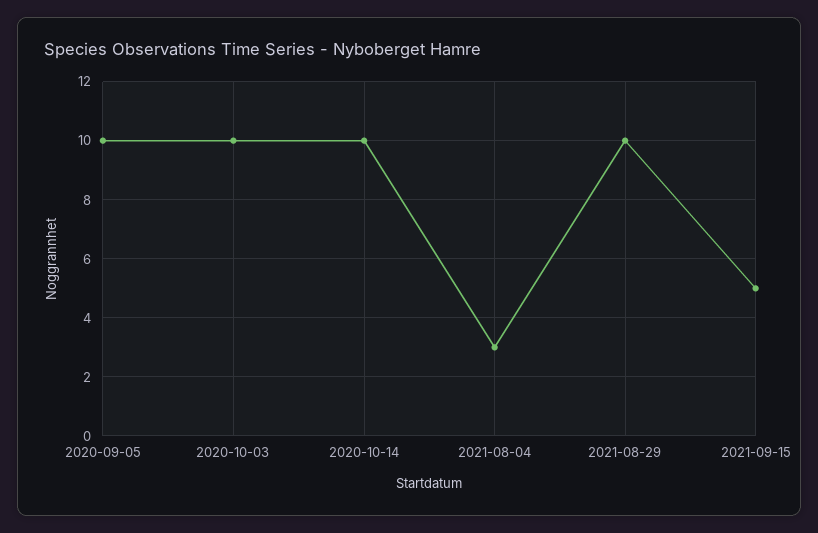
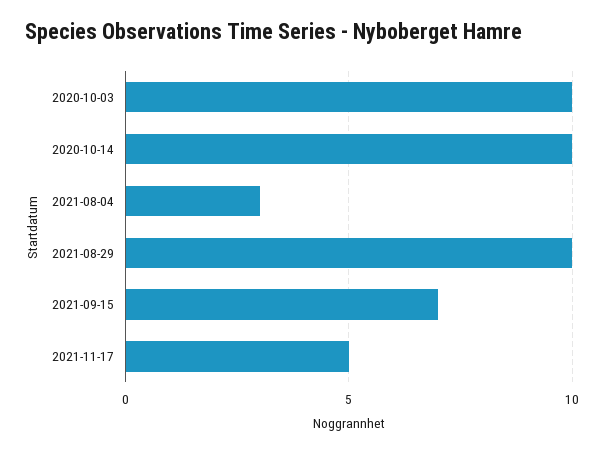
2020-09-05: 10 -> none
2021-09-15: 5 -> 7
2021-11-17: none -> 5

